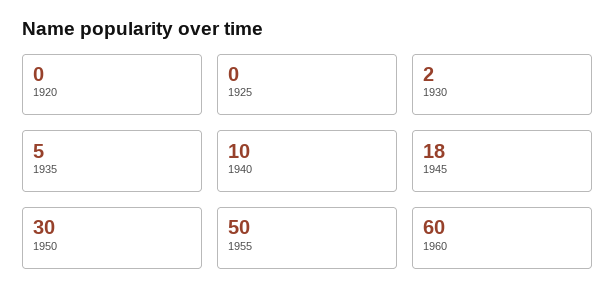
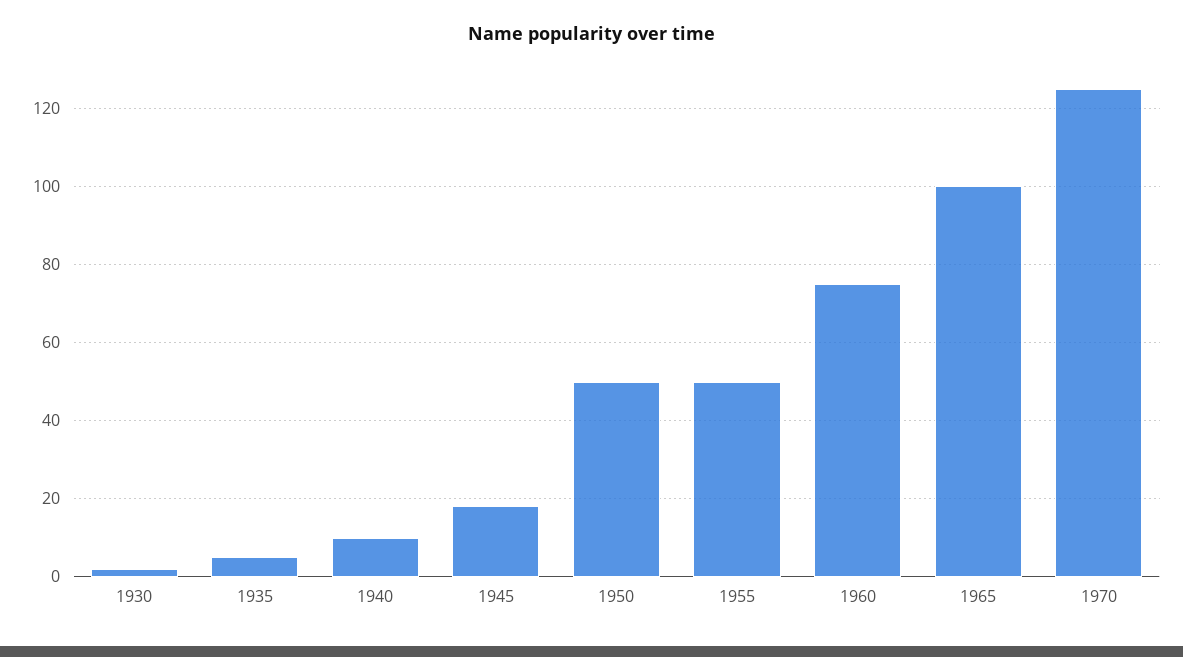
1920: 0 -> none
1925: 0 -> none
1950: 30 -> 50
1960: 60 -> 75
1965: none -> 100
1970: none -> 125

